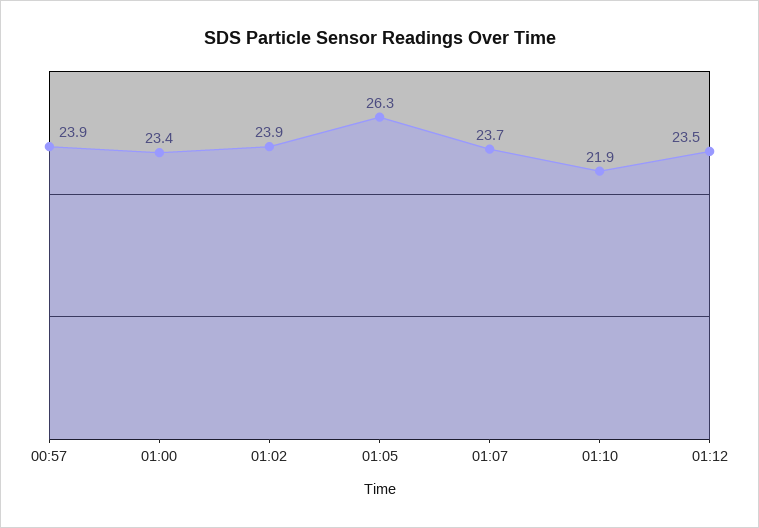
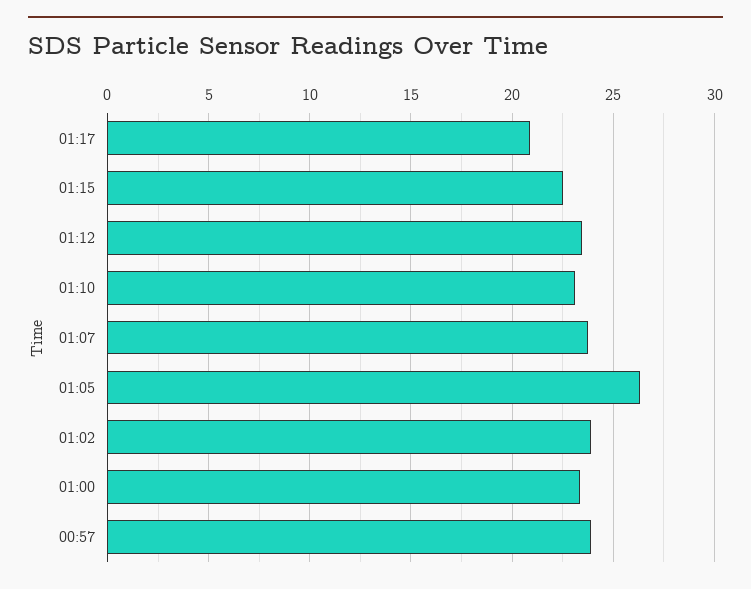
01:10: 21.9 -> 23
01:17: none -> 21
01:15: none -> 22.5

